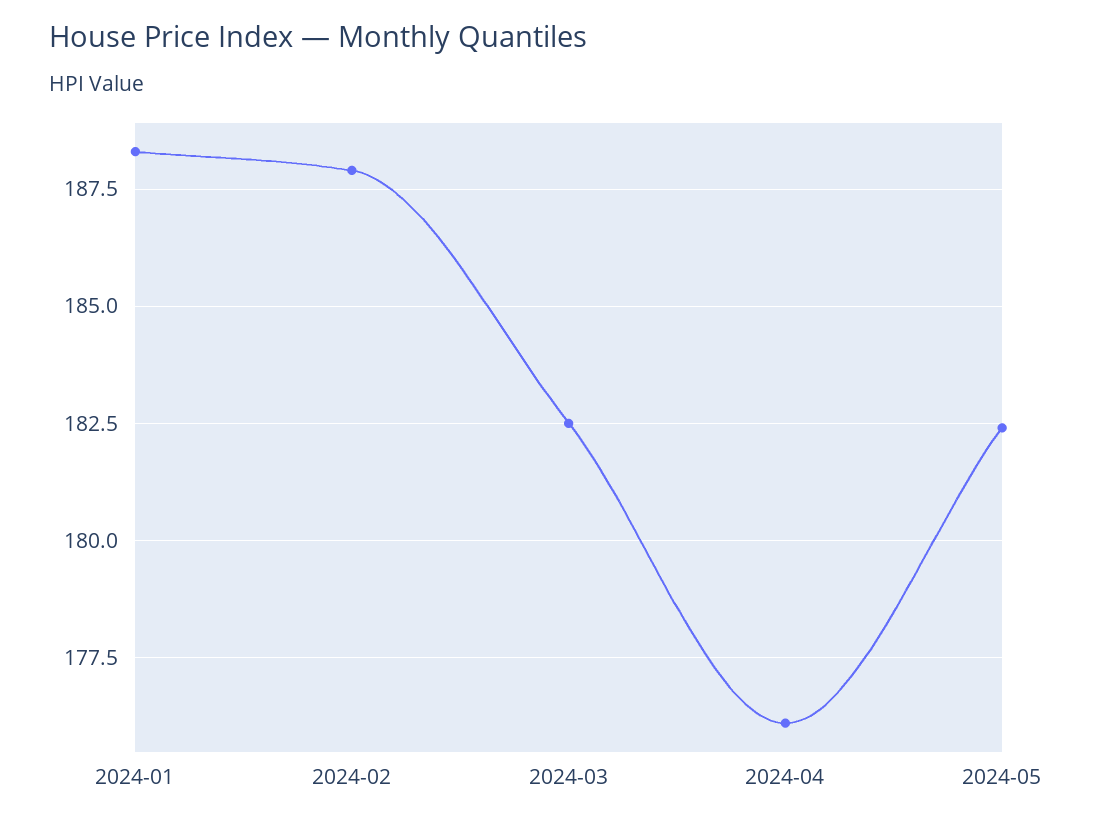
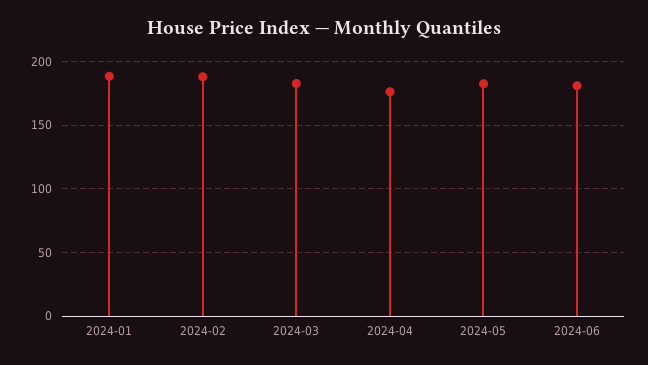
2024-06: none -> 180

